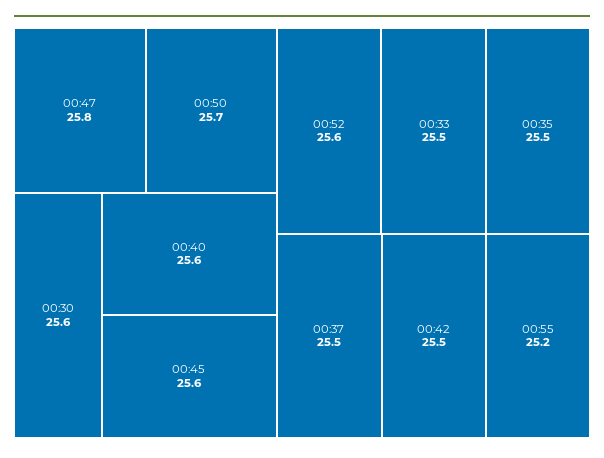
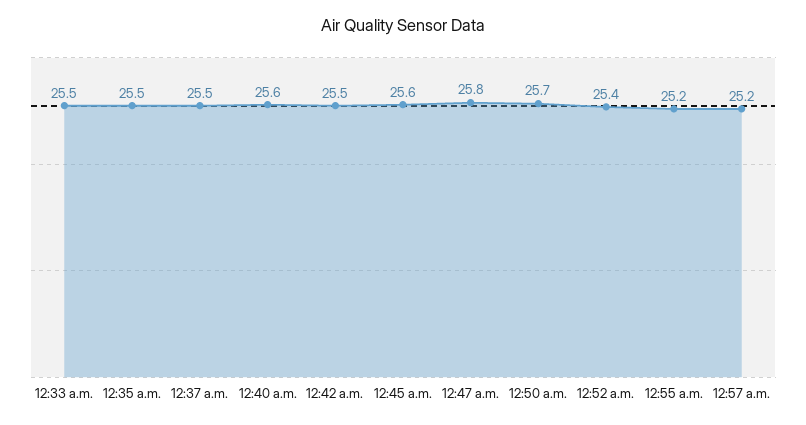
00:30: 25.6 -> none
00:52: 25.6 -> 25.4
12:57 a.m.: none -> 25.2

